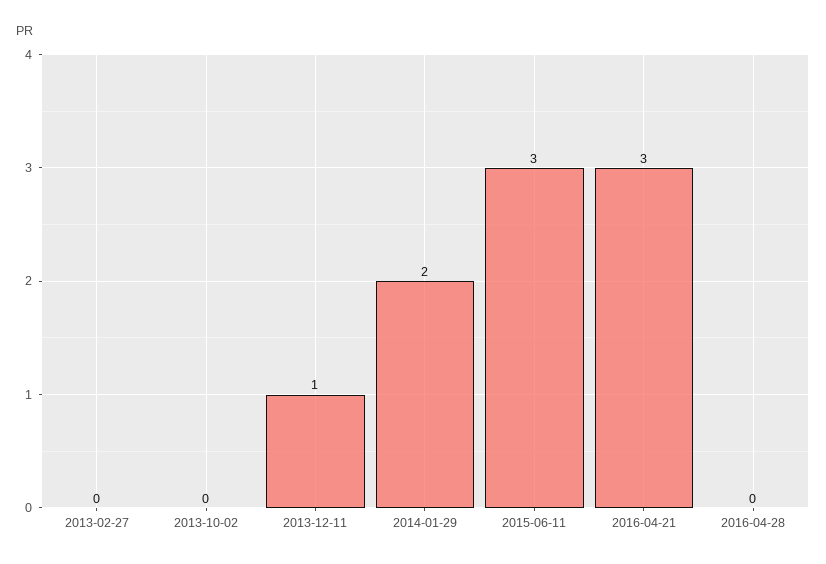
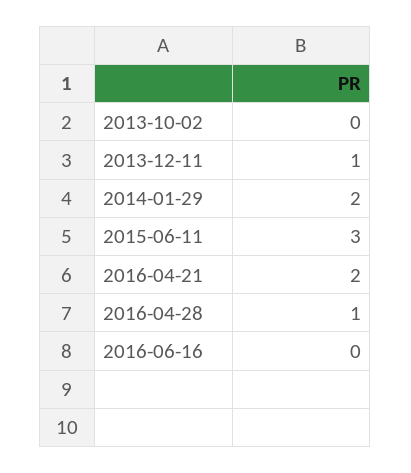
2013-02-27: 0 -> none
2016-04-21: 3 -> 2
2016-04-28: 0 -> 1
2016-06-16: none -> 0

